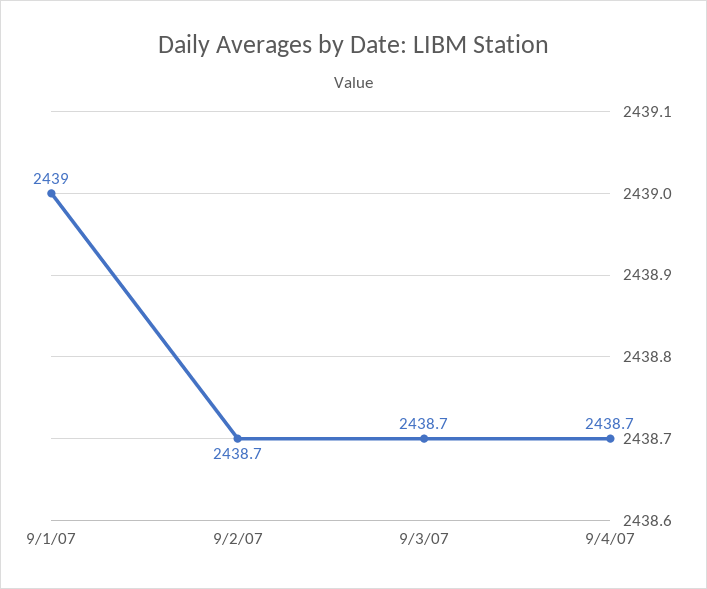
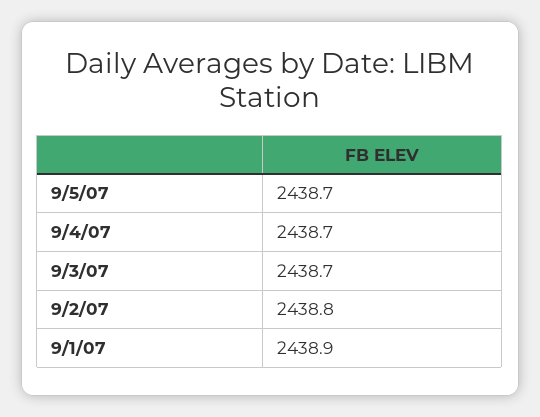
9/1/07: 2439 -> 2438.9
9/2/07: 2438.7 -> 2438.8
9/5/07: none -> 2438.7

